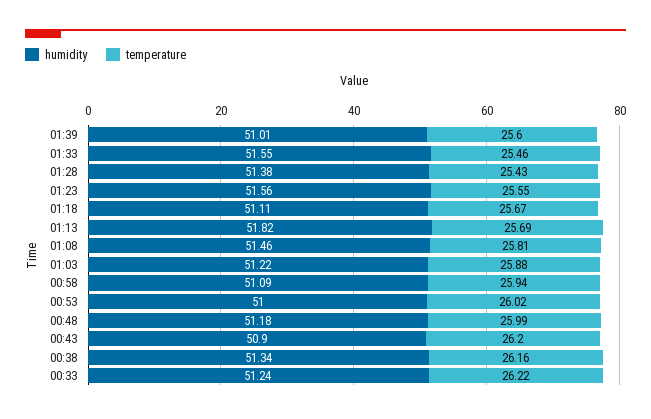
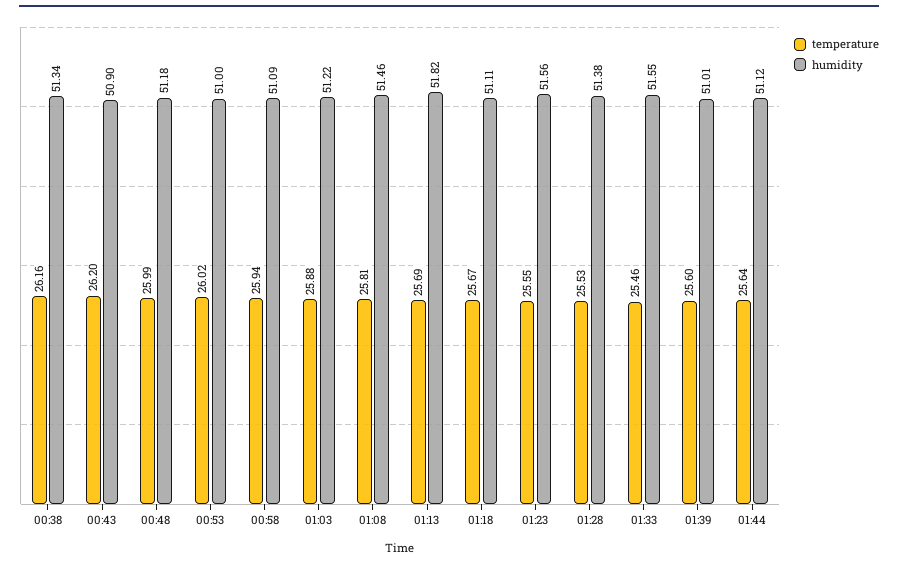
temperature, 01:28: 25.43 -> 25.53
humidity, 00:33: 51.24 -> none
temperature, 00:33: 26.22 -> none
temperature, 01:44: none -> 25.64
humidity, 01:44: none -> 51.12

